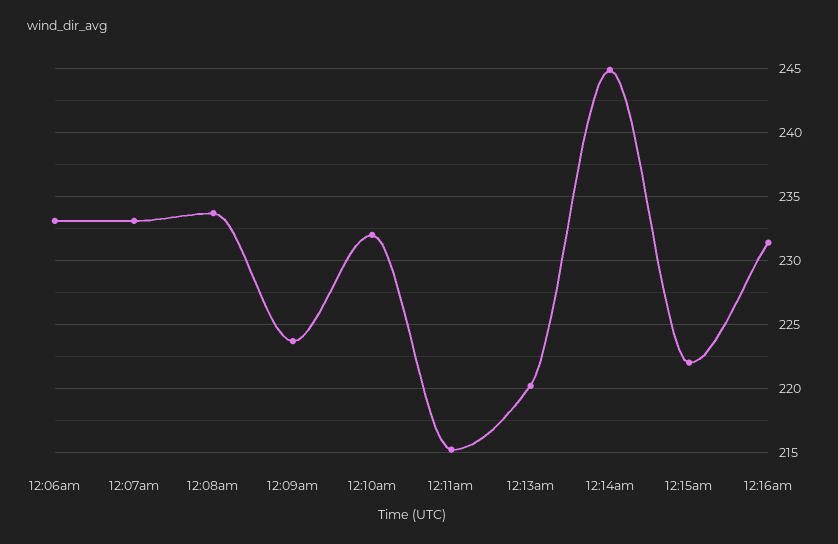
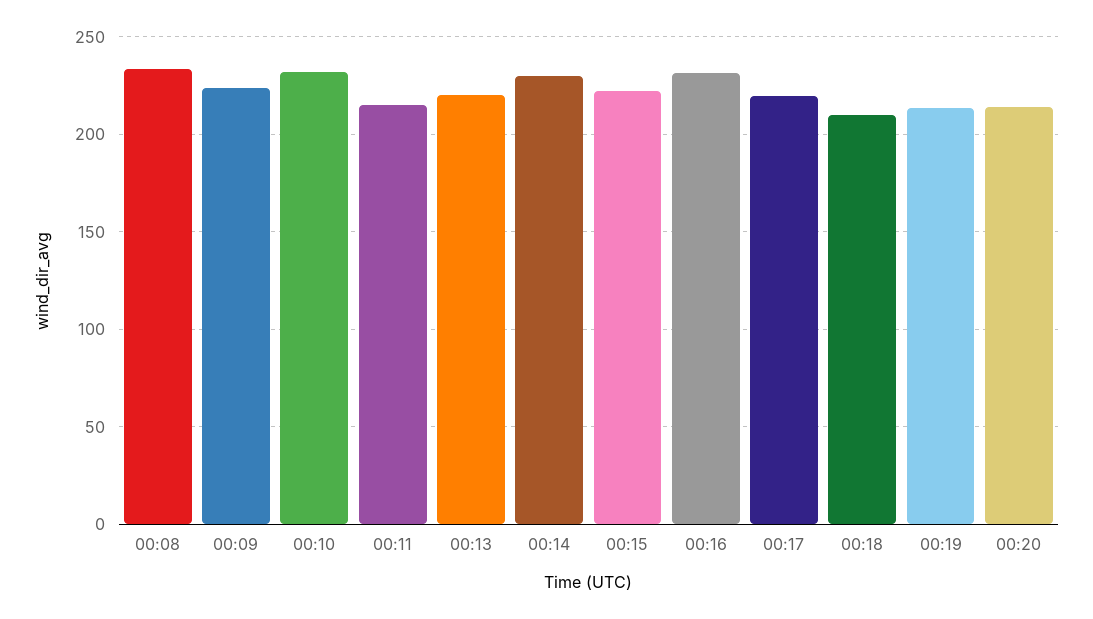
12:06am: 233 -> none
12:07am: 233 -> none
12:14am: 245 -> 230
00:17: none -> 220
00:18: none -> 210
00:19: none -> 215
00:20: none -> 215

